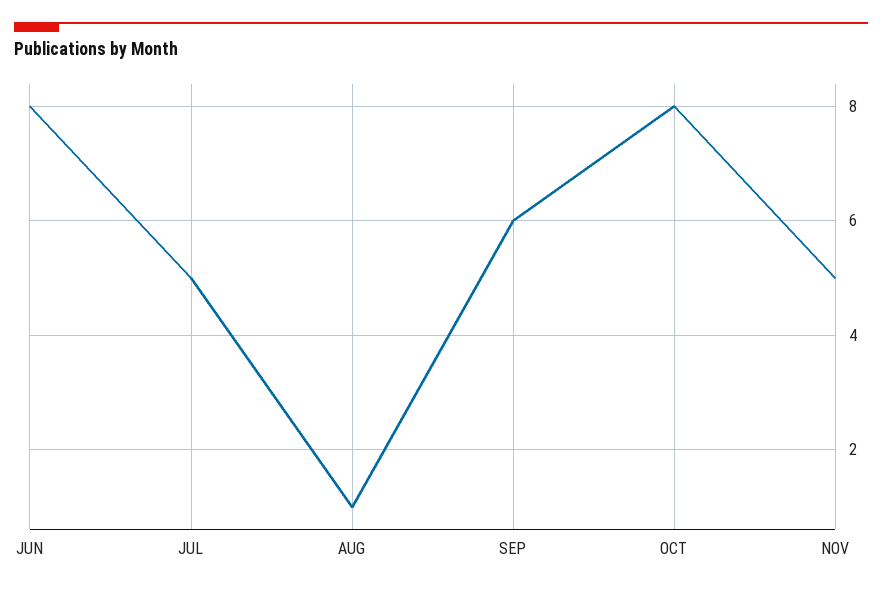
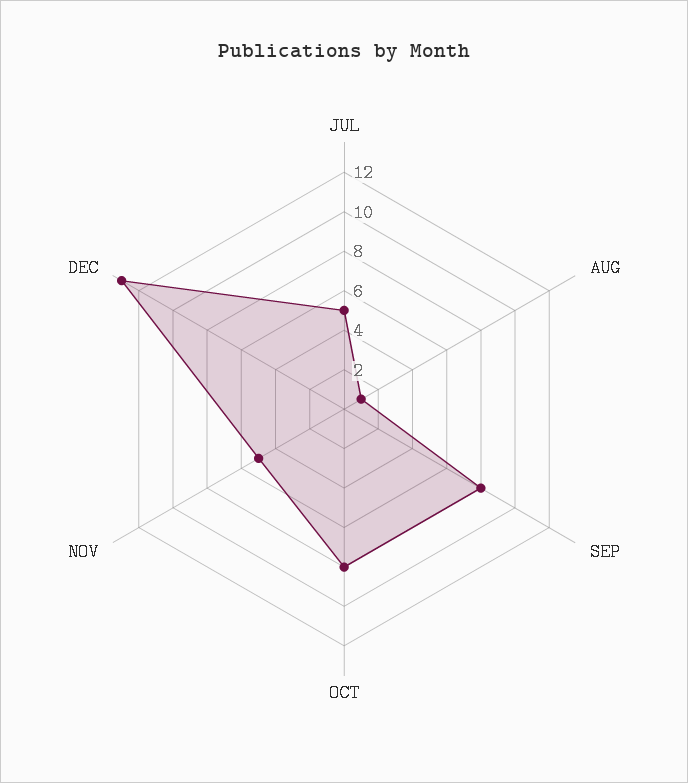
JUN: 8 -> none
SEP: 6 -> 8
DEC: none -> 13

